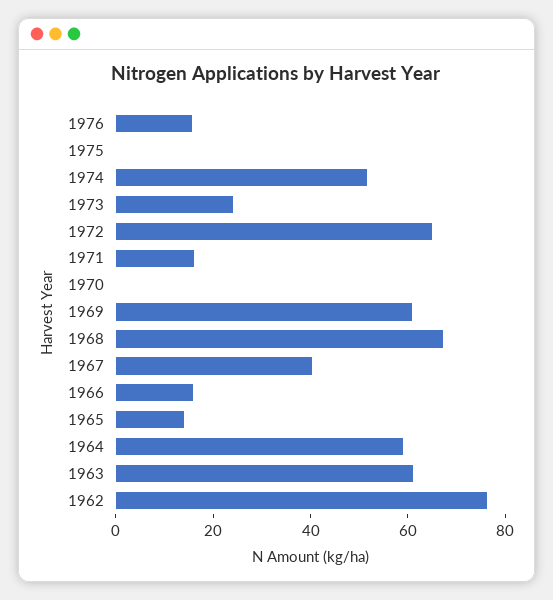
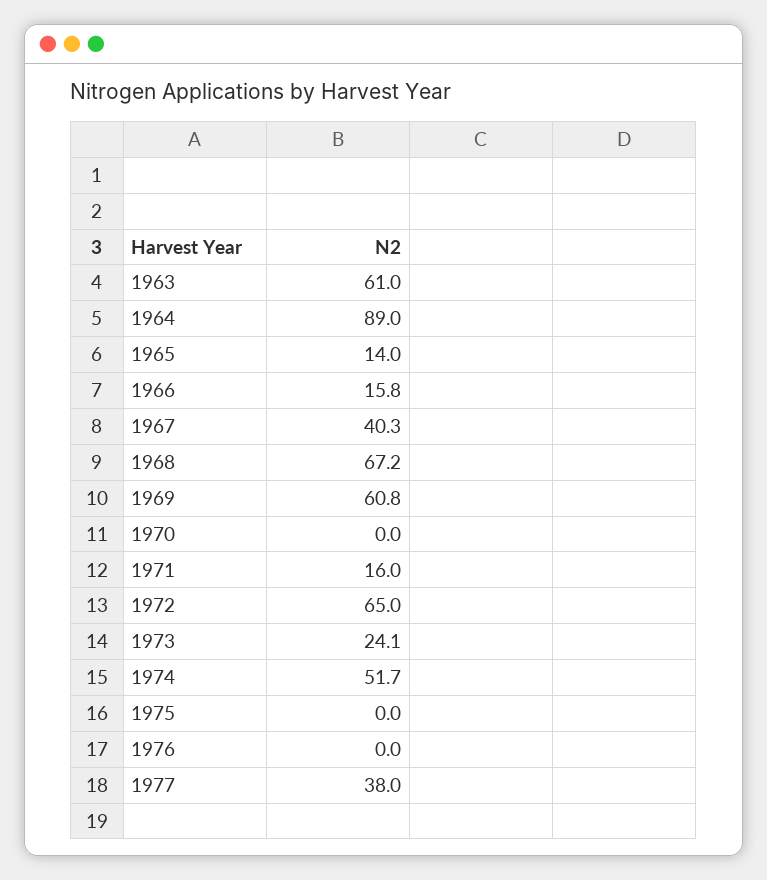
1976: 15 -> 0
1964: 60 -> 89
1962: 75 -> none
1977: none -> 38

